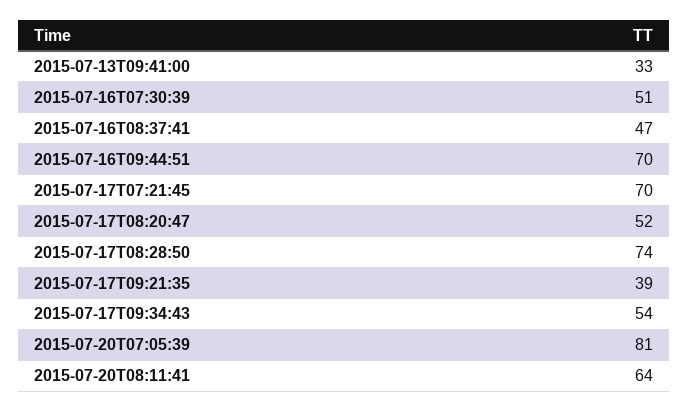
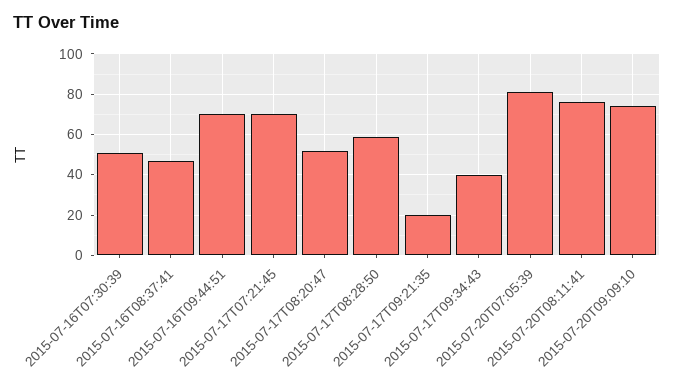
2015-07-13T09:41:00: 33 -> none
2015-07-17T08:28:50: 74 -> 60
2015-07-17T09:21:35: 39 -> 20
2015-07-17T09:34:43: 54 -> 40
2015-07-20T08:11:41: 64 -> 75
2015-07-20T09:09:10: none -> 75

